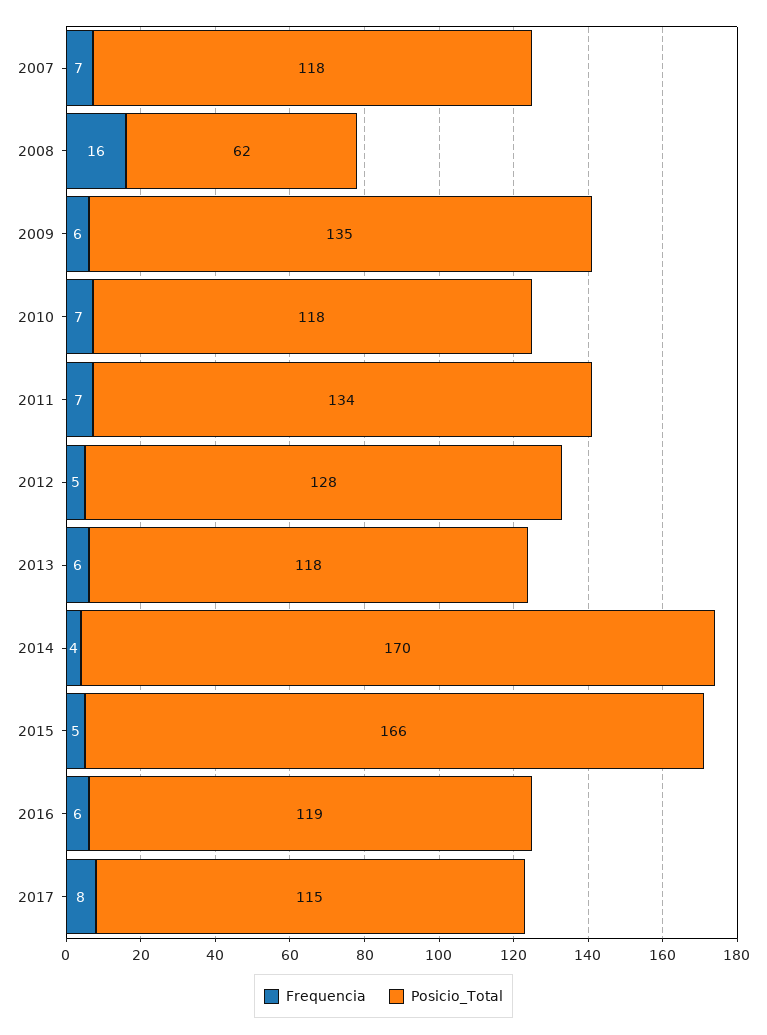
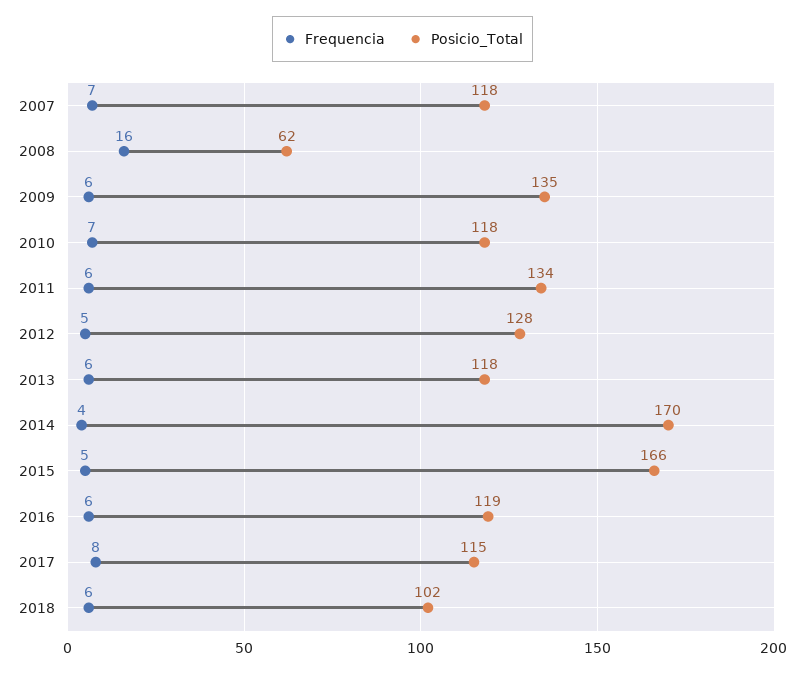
Frequencia, 2011: 7 -> 6
Frequencia, 2018: none -> 6
Posicio_Total, 2018: none -> 102

